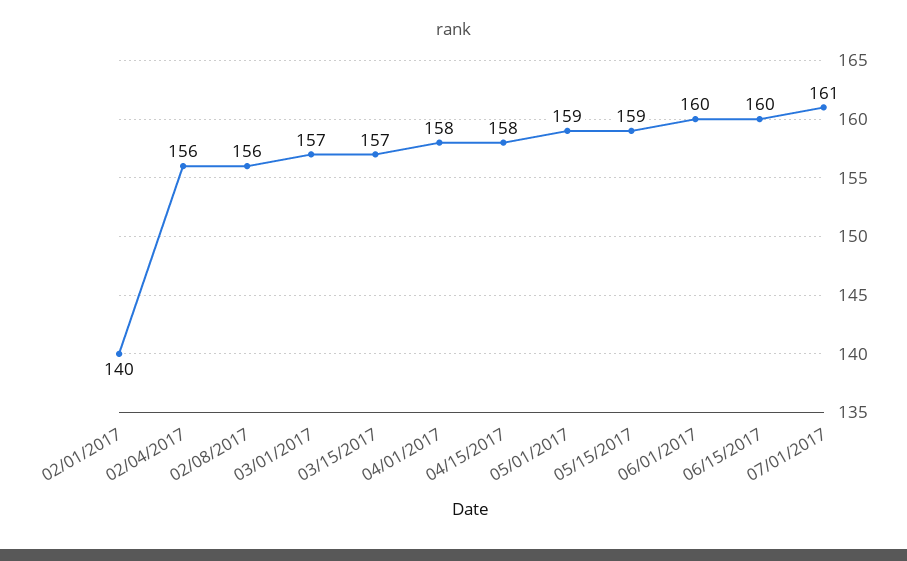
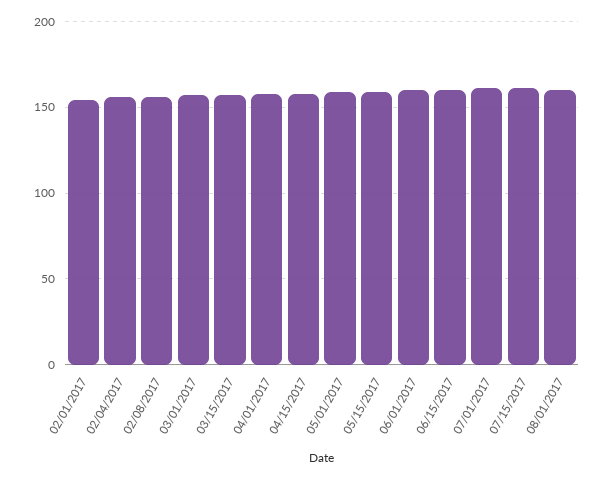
02/01/2017: 140 -> 155
07/15/2017: none -> 160
08/01/2017: none -> 160

